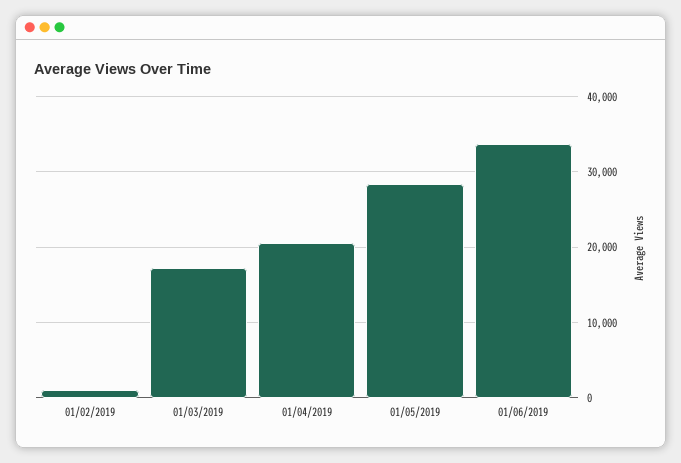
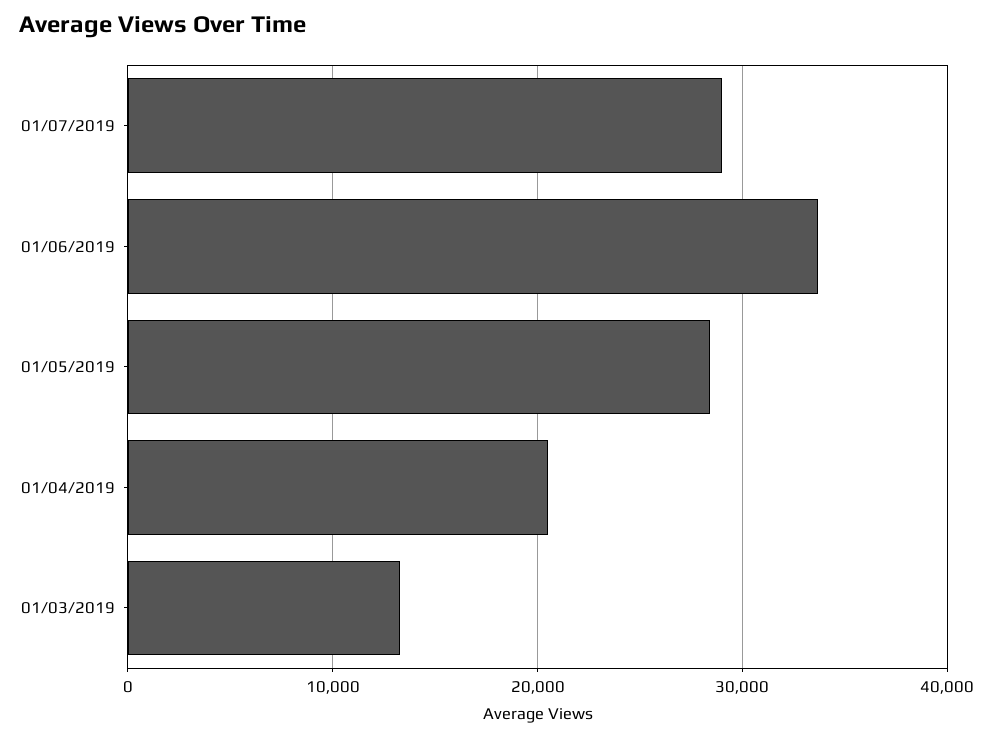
01/02/2019: 1000 -> none
01/03/2019: 17000 -> 13000
01/07/2019: none -> 29000

